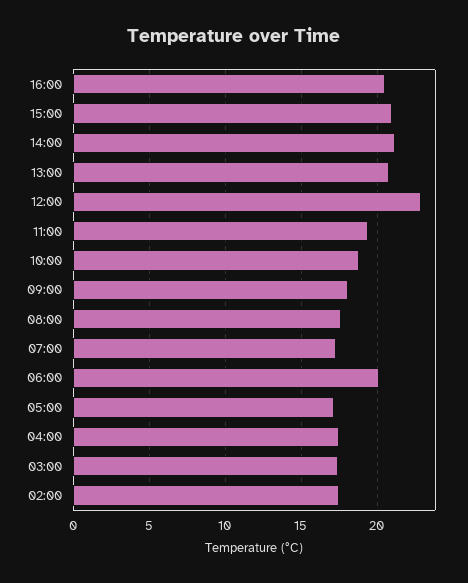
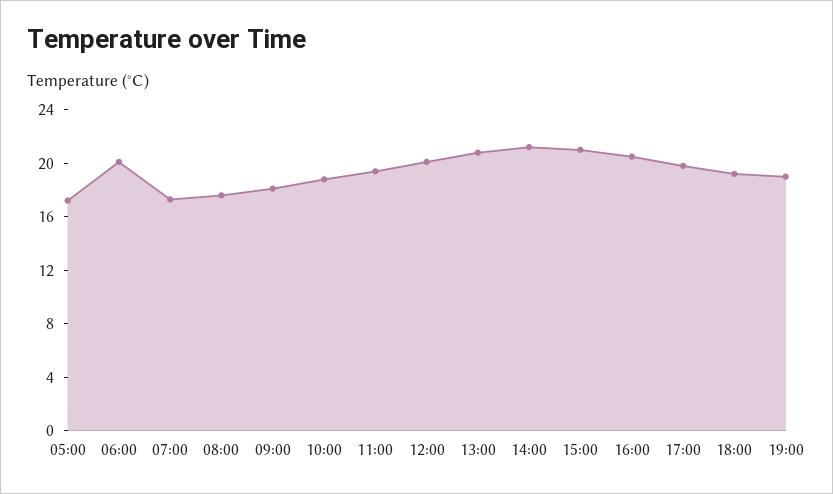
12:00: 23 -> 20
04:00: 17.5 -> none
03:00: 17.5 -> none
02:00: 17.5 -> none
17:00: none -> 20
18:00: none -> 19
19:00: none -> 19

